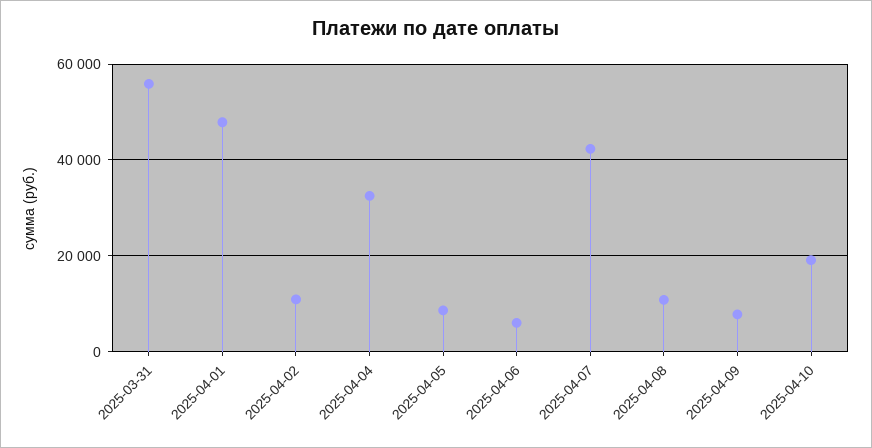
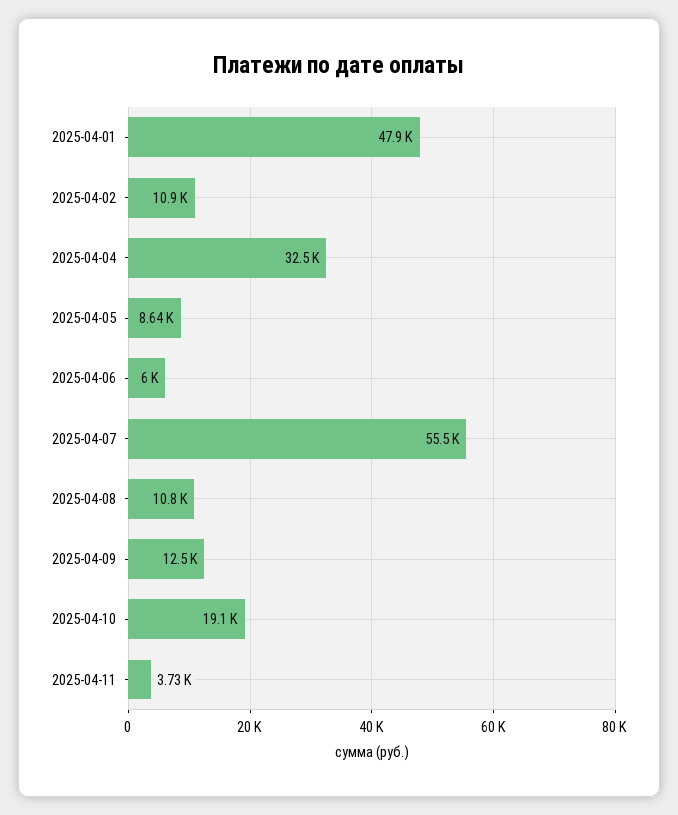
2025-03-31: 56000 -> none
2025-04-07: 42000 -> 55500
2025-04-09: 8000 -> 12500
2025-04-11: none -> 3730

